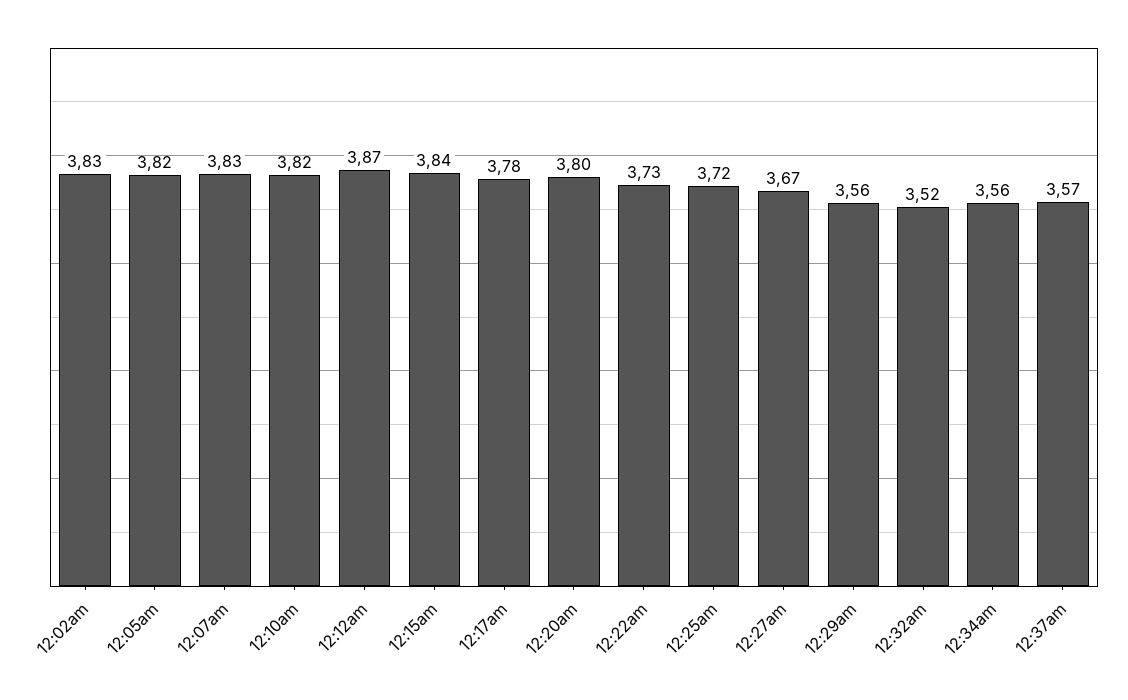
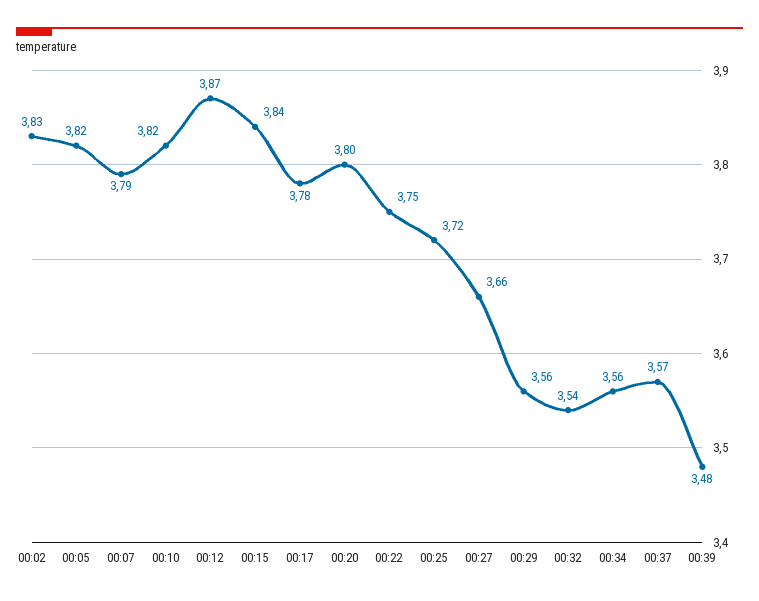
12:07am: 3.83 -> 3.79
12:22am: 3.73 -> 3.75
12:27am: 3.67 -> 3.66
12:32am: 3.52 -> 3.54
00:39: none -> 3.48

